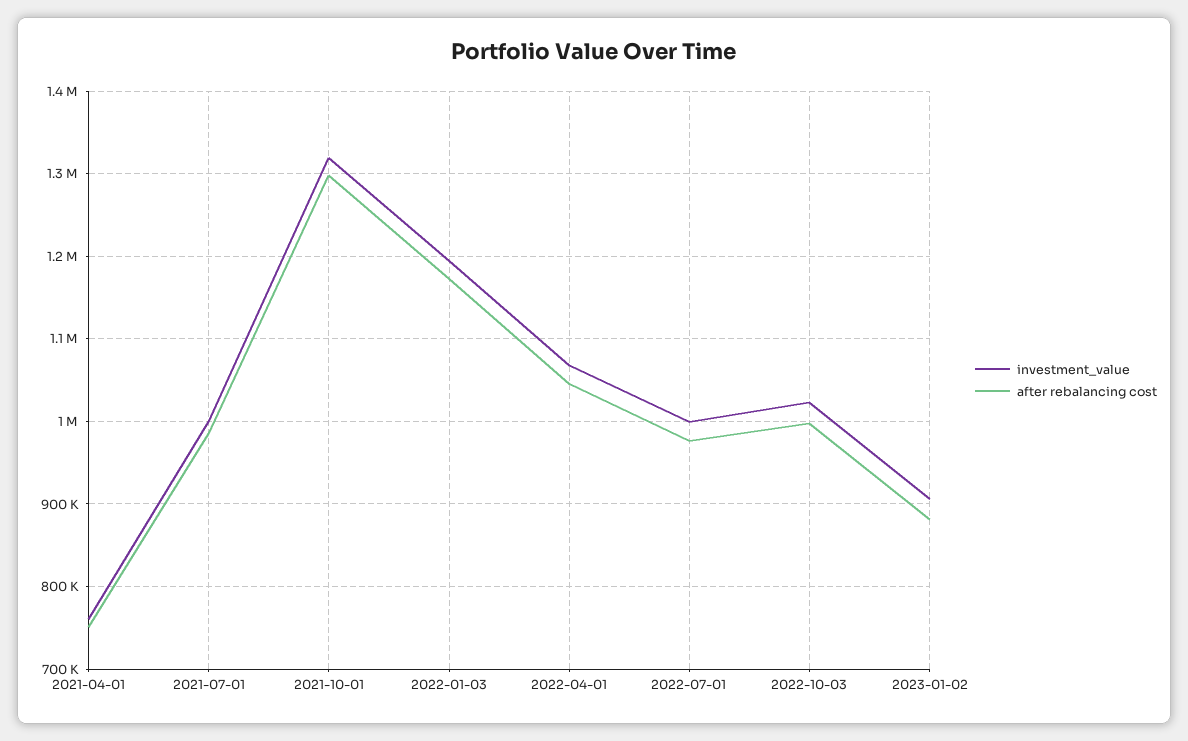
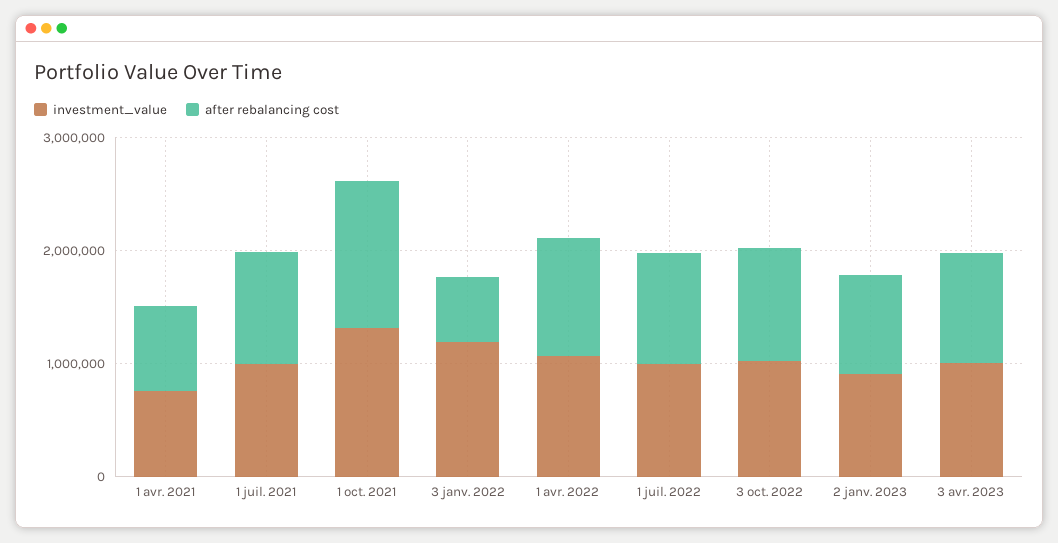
after rebalancing cost, 2022-01-03: 1170000 -> 600000
investment_value, 3 avr. 2023: none -> 1000000
after rebalancing cost, 3 avr. 2023: none -> 1000000

